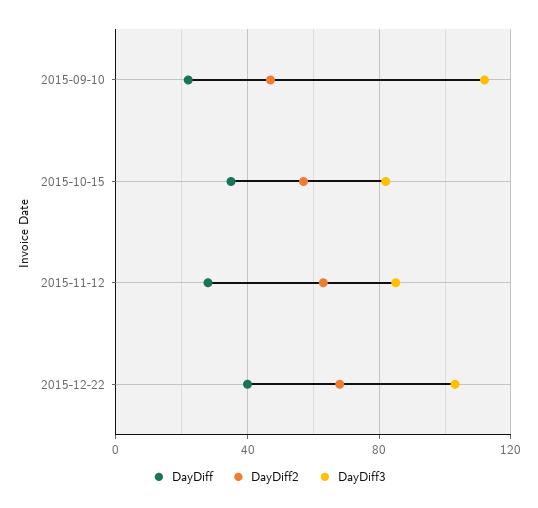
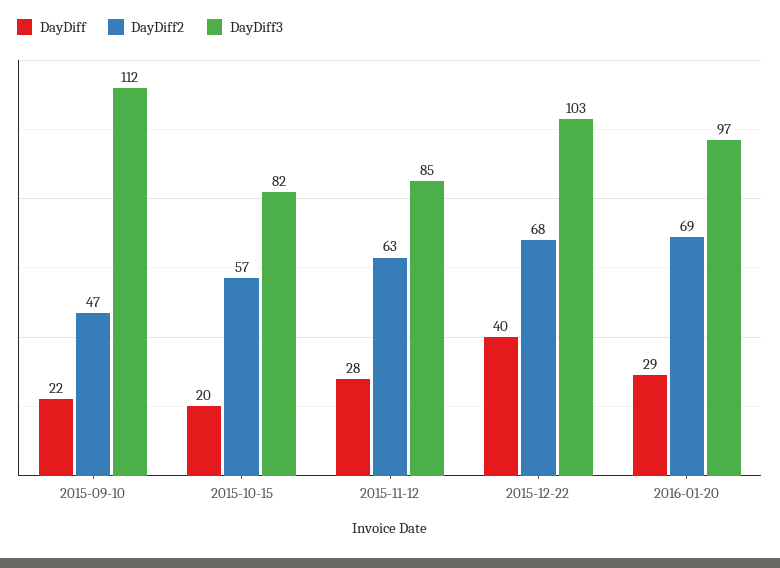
DayDiff, 2015-10-15: 35 -> 20
DayDiff, 2016-01-20: none -> 29
DayDiff2, 2016-01-20: none -> 69
DayDiff3, 2016-01-20: none -> 97

